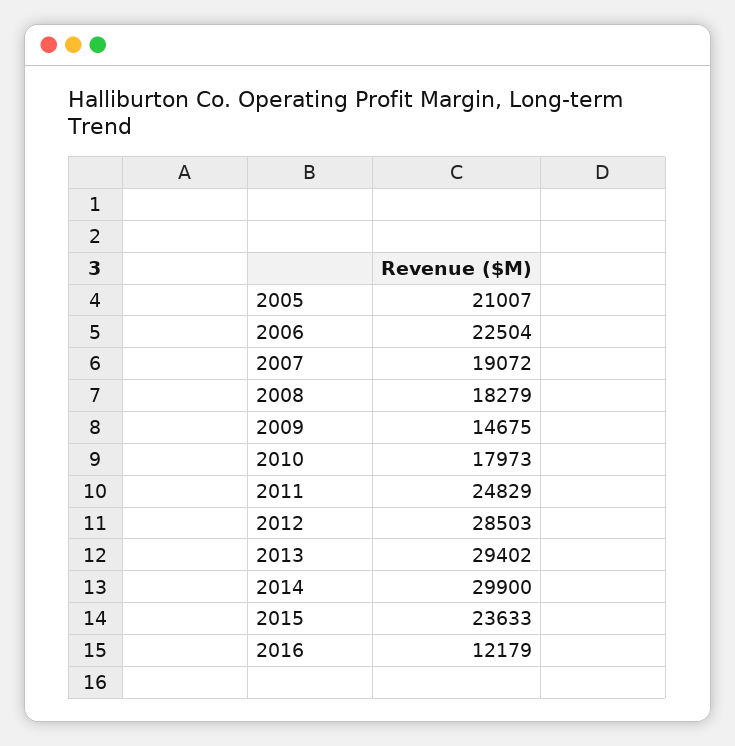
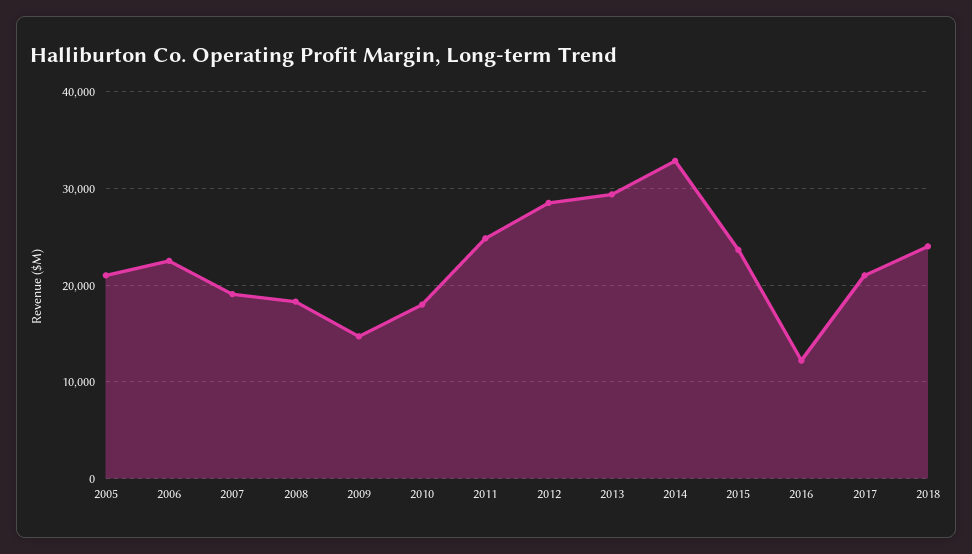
2014: 29900 -> 33000
2017: none -> 21000
2018: none -> 24000

